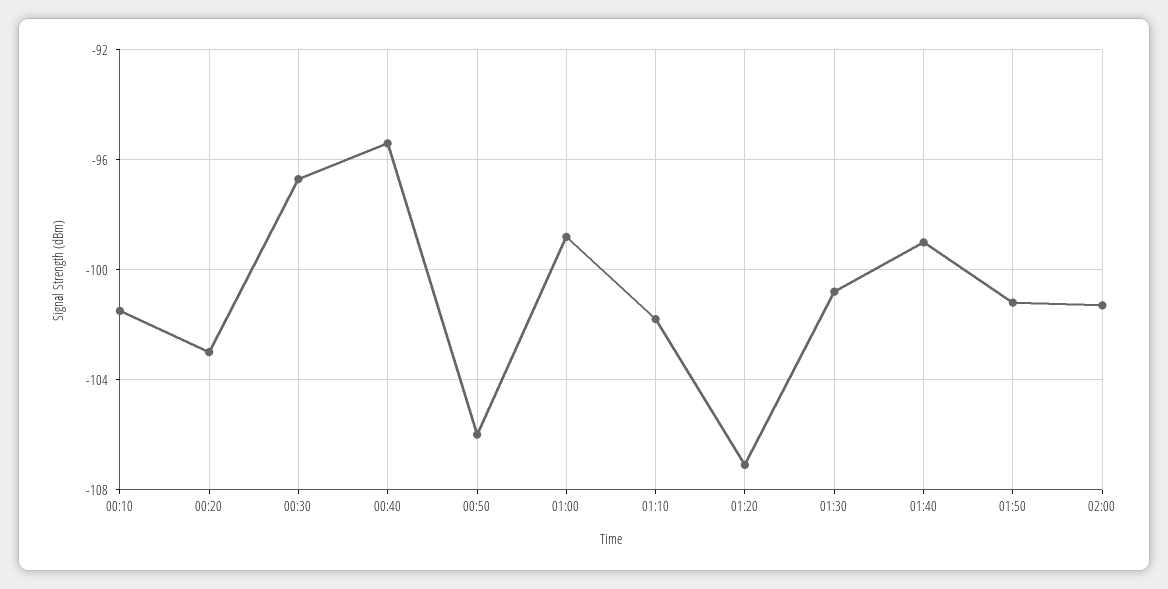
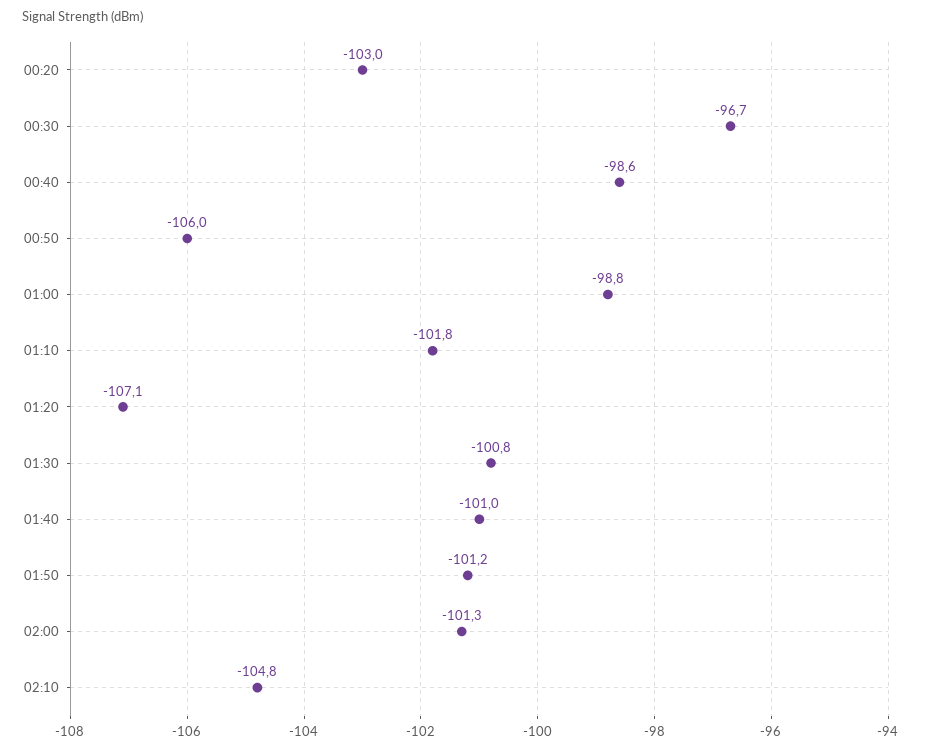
00:10: -101.5 -> none
00:40: -95.5 -> -98.6
01:40: -99 -> -101
02:10: none -> -104.8

